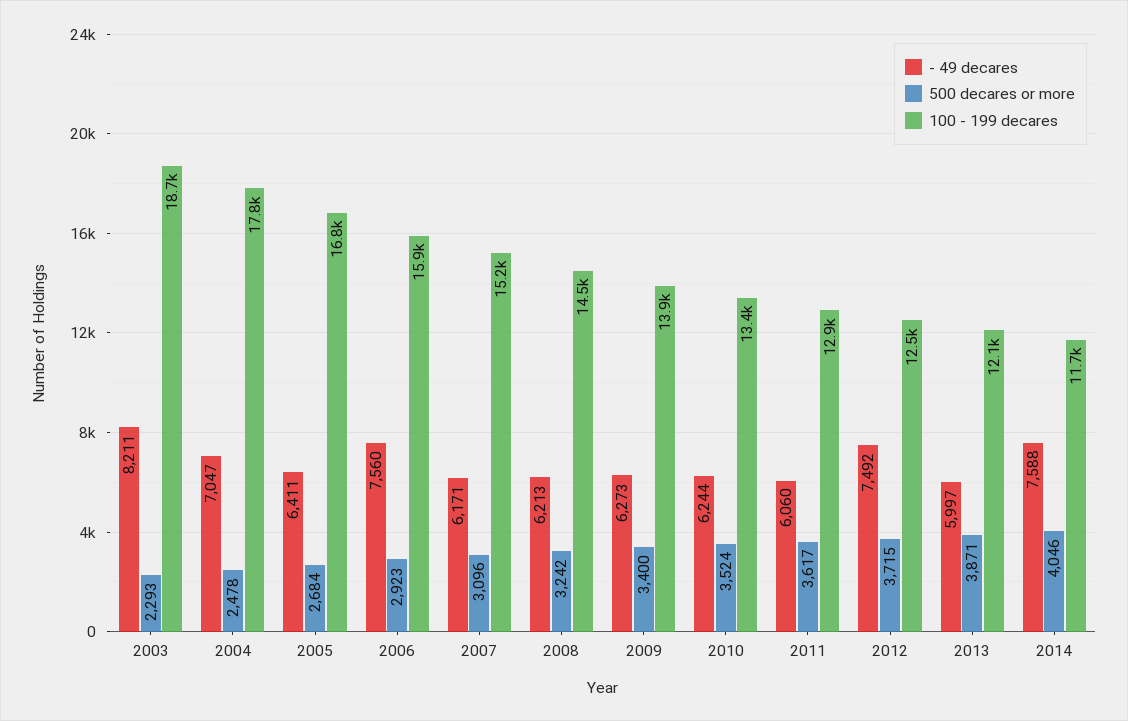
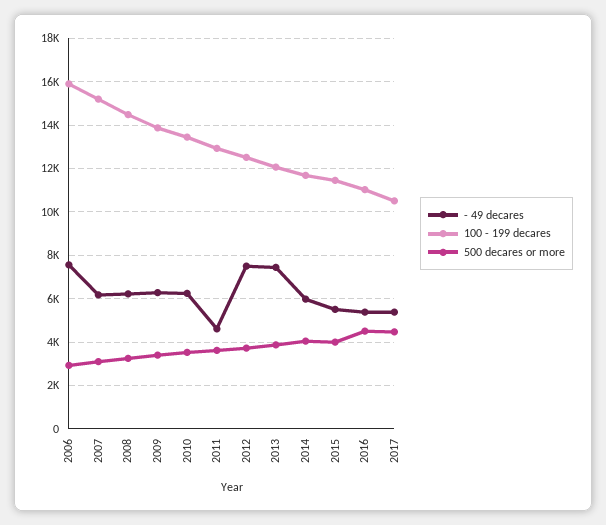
- 49 decares, 2003: 8211 -> none
500 decares or more, 2003: 2293 -> none
100 - 199 decares, 2003: 18700 -> none
- 49 decares, 2004: 7047 -> none
500 decares or more, 2004: 2478 -> none
100 - 199 decares, 2004: 17800 -> none
- 49 decares, 2005: 6411 -> none
500 decares or more, 2005: 2684 -> none
100 - 199 decares, 2005: 16800 -> none
- 49 decares, 2011: 6060 -> 4500
- 49 decares, 2013: 5997 -> 7500
- 49 decares, 2014: 7588 -> 6000
- 49 decares, 2015: none -> 5500
100 - 199 decares, 2015: none -> 11500
500 decares or more, 2015: none -> 4000
- 49 decares, 2016: none -> 5500
100 - 199 decares, 2016: none -> 11000
500 decares or more, 2016: none -> 4500
- 49 decares, 2017: none -> 5500
100 - 199 decares, 2017: none -> 10500
500 decares or more, 2017: none -> 4500

